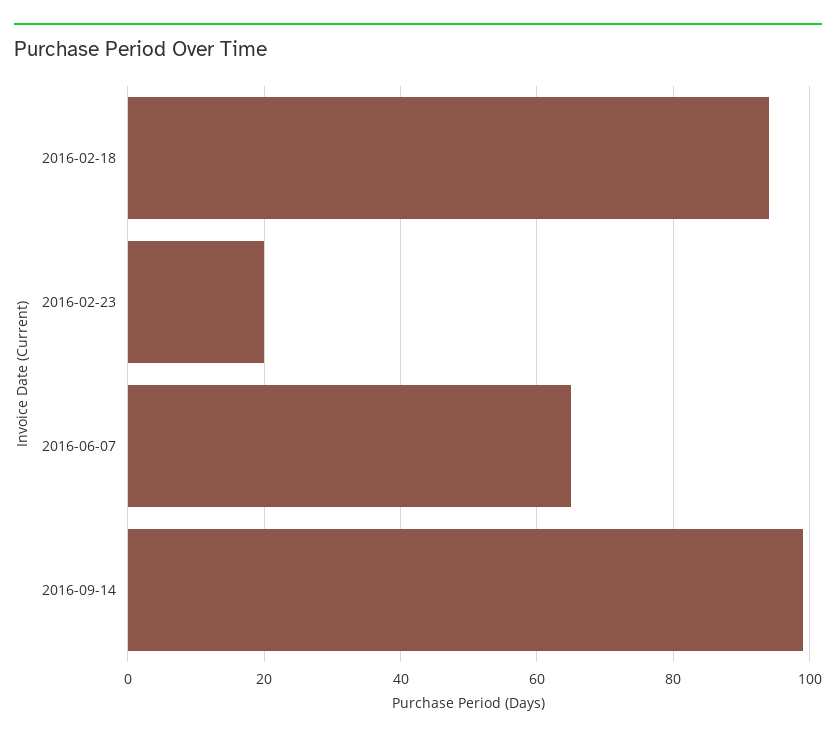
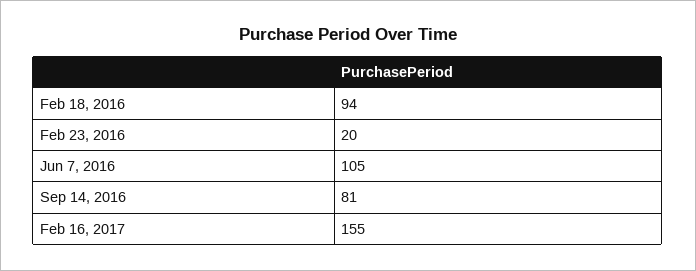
2016-06-07: 65 -> 105
2016-09-14: 100 -> 81
Feb 16, 2017: none -> 155

